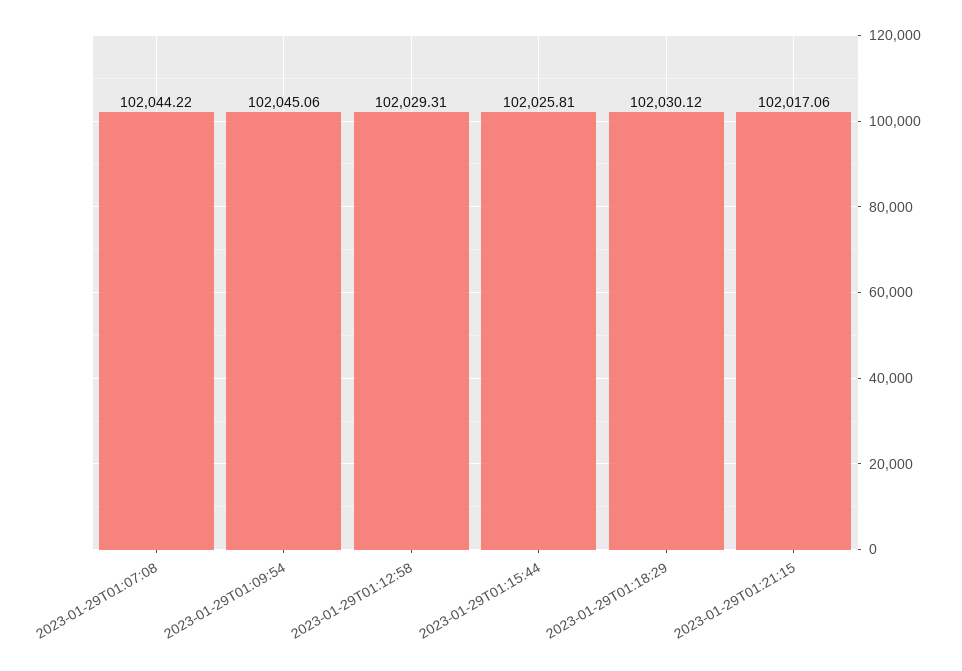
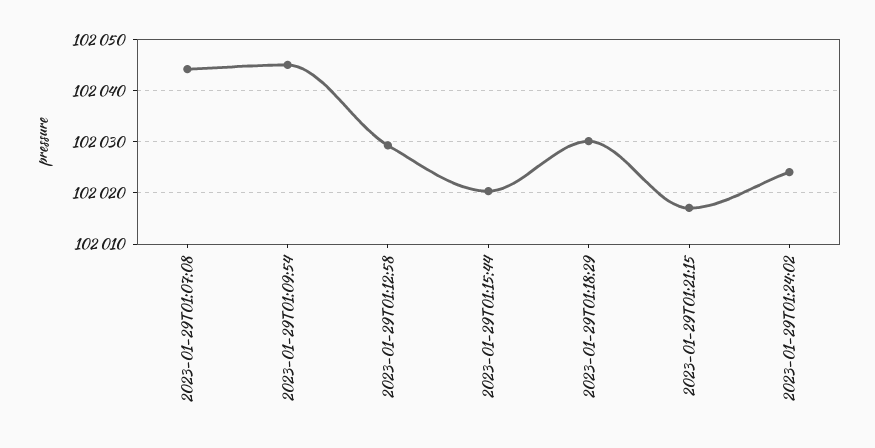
2023-01-29T01:15:44: 102025.81 -> 102020
2023-01-29T01:24:02: none -> 102024

